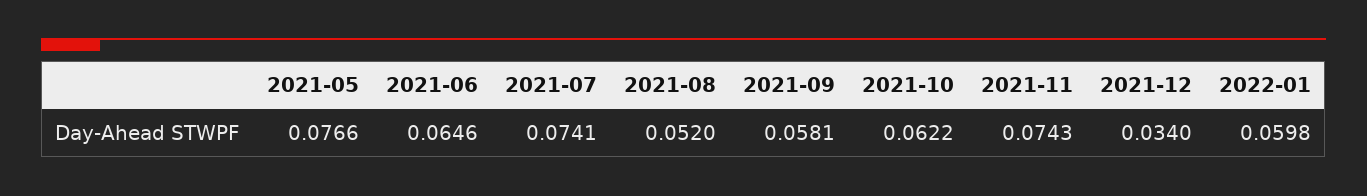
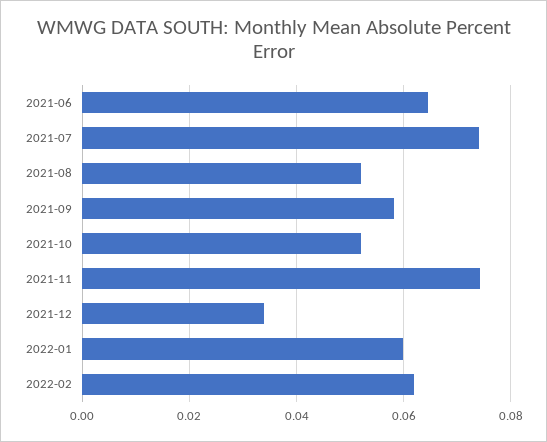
2021-05: 0.0766 -> none
2021-10: 0.0622 -> 0.052
2022-02: none -> 0.062

